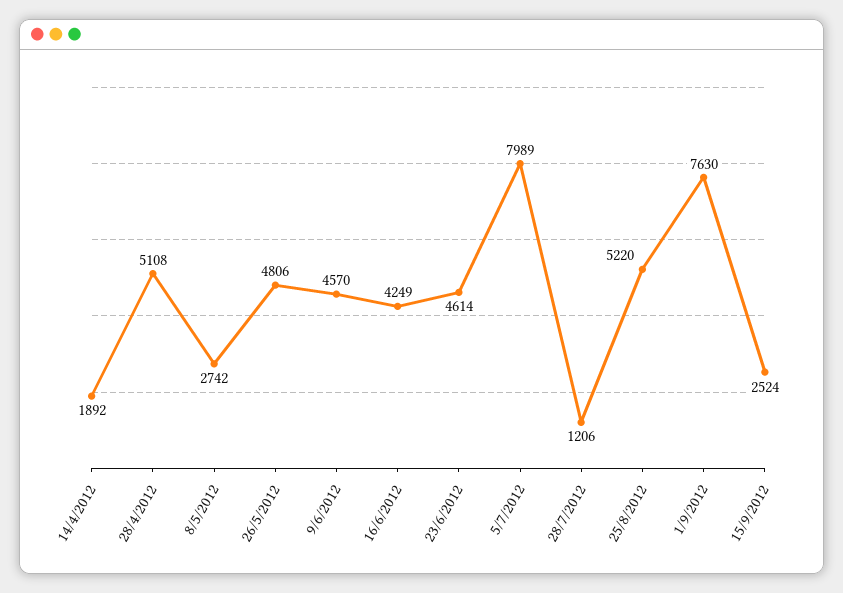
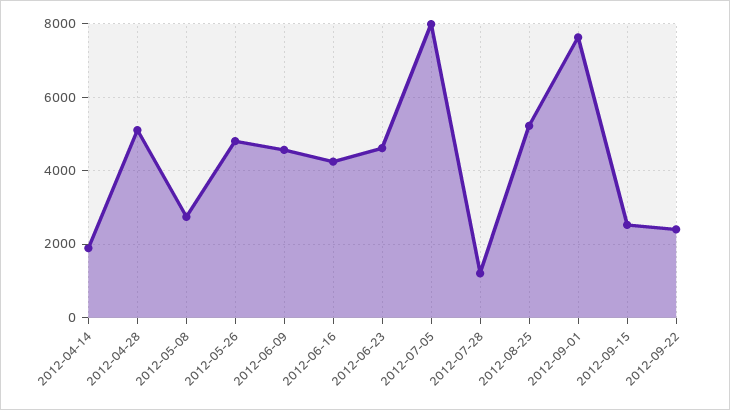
2012-09-22: none -> 2400

